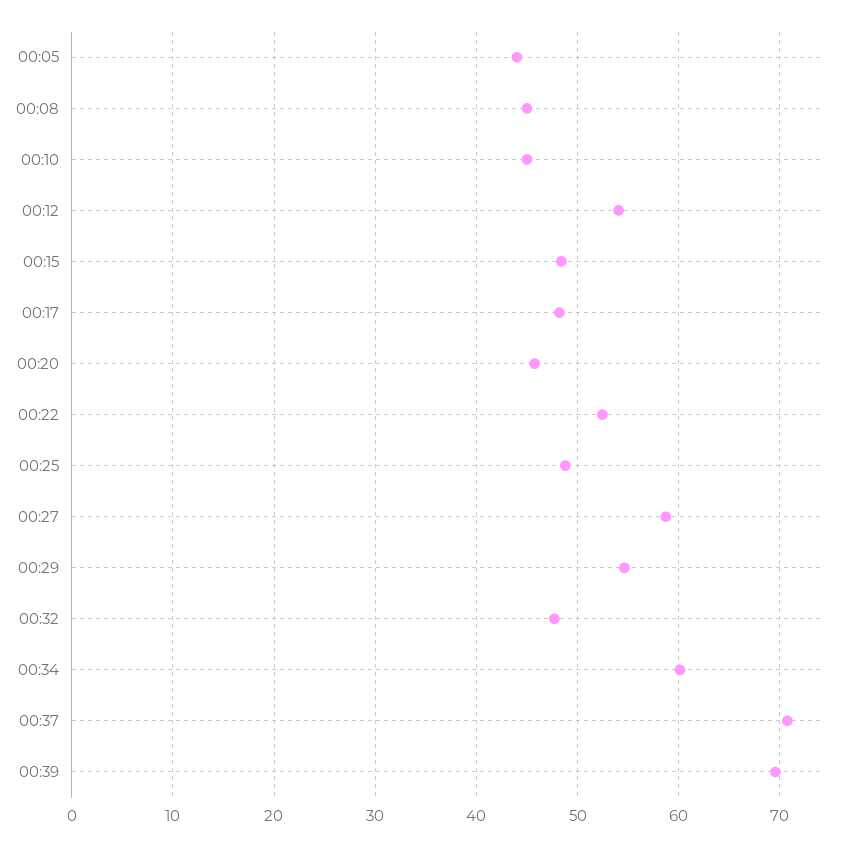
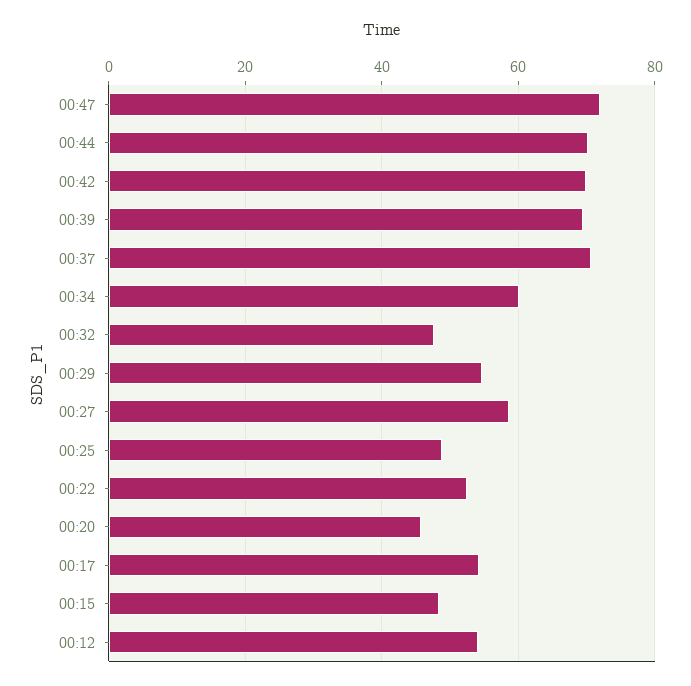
00:05: 44 -> none
00:08: 45 -> none
00:10: 45 -> none
00:17: 48 -> 54
00:47: none -> 72
00:44: none -> 70
00:42: none -> 70

